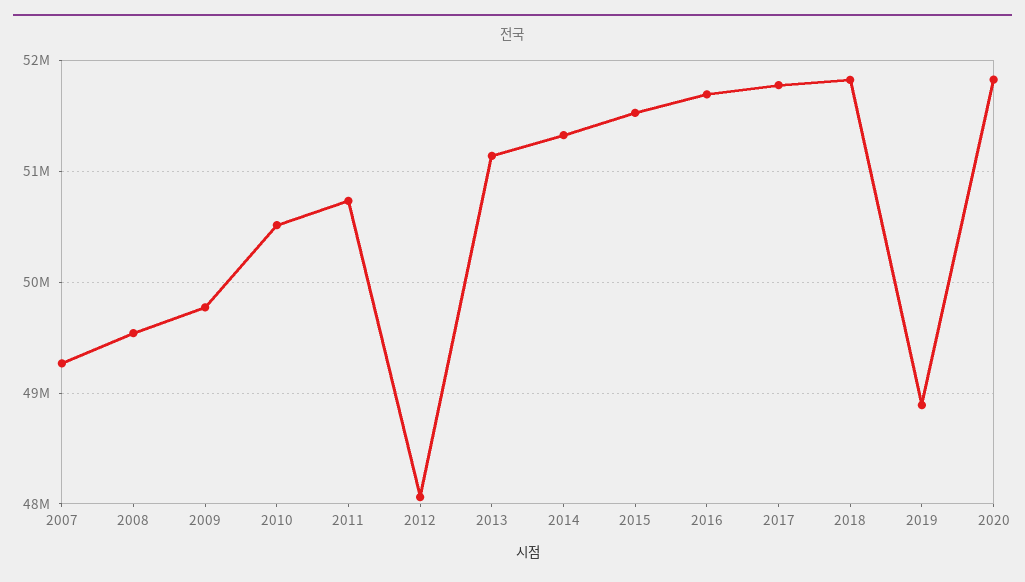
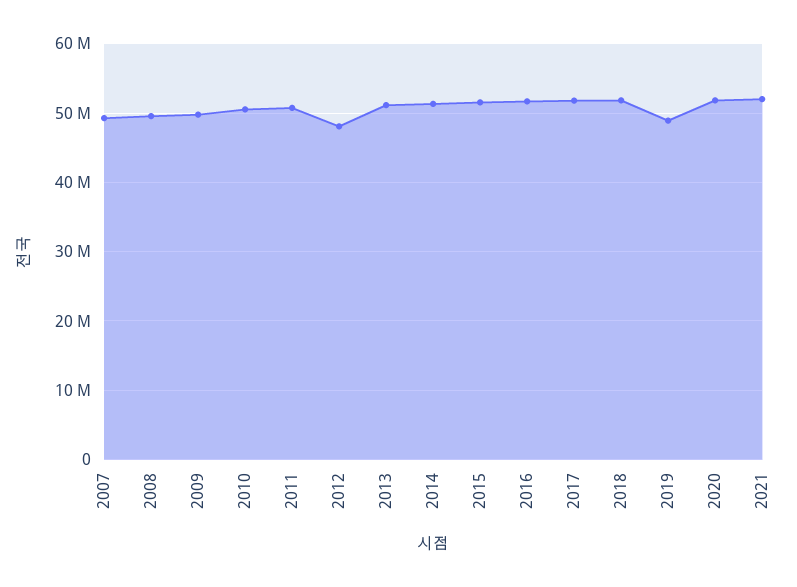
2021: none -> 52000000

